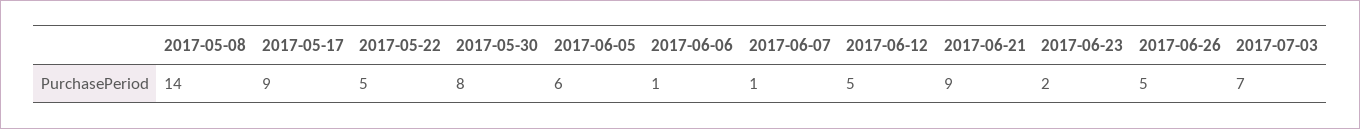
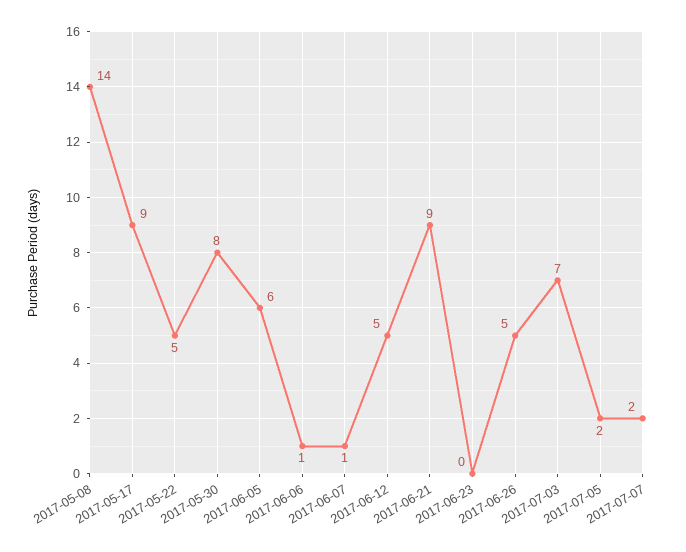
2017-06-23: 2 -> 0
2017-07-05: none -> 2
2017-07-07: none -> 2

